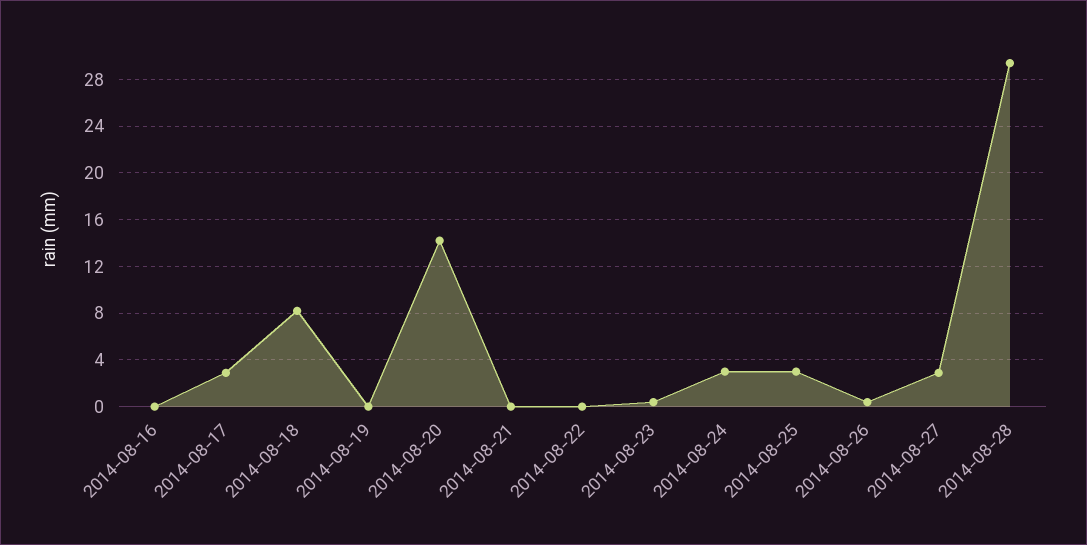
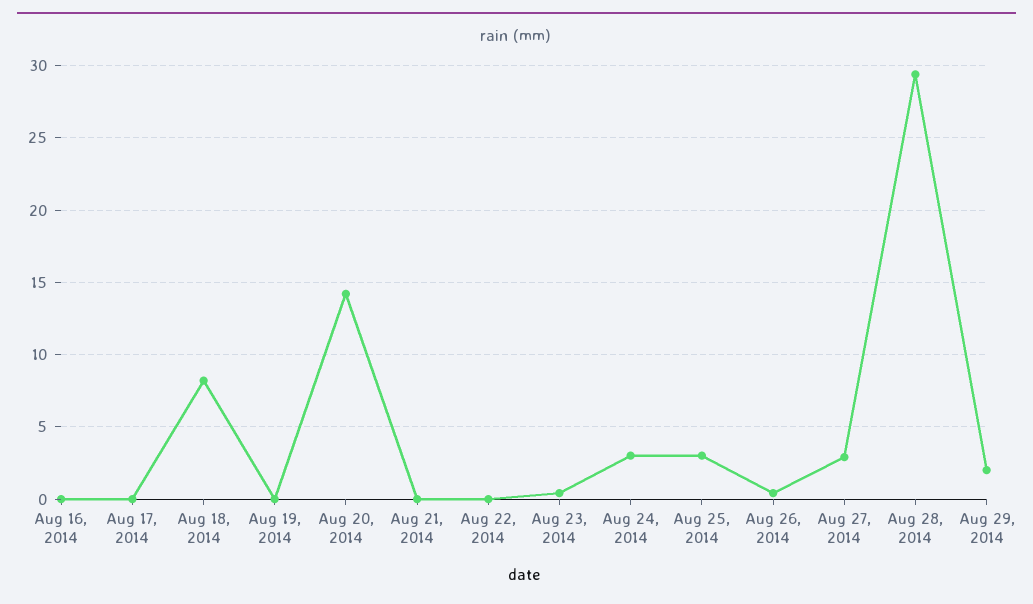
2014-08-17: 3 -> 0
Aug 29, 2014: none -> 2

